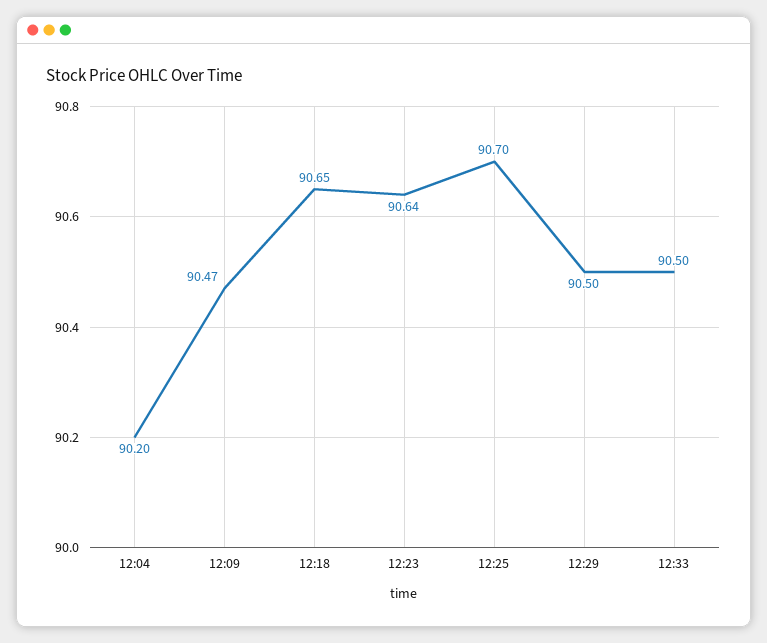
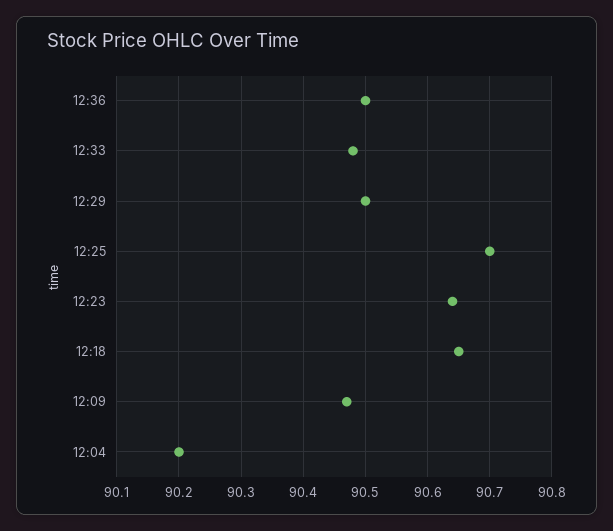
12:33: 90.5 -> 90.48
12:36: none -> 90.5

